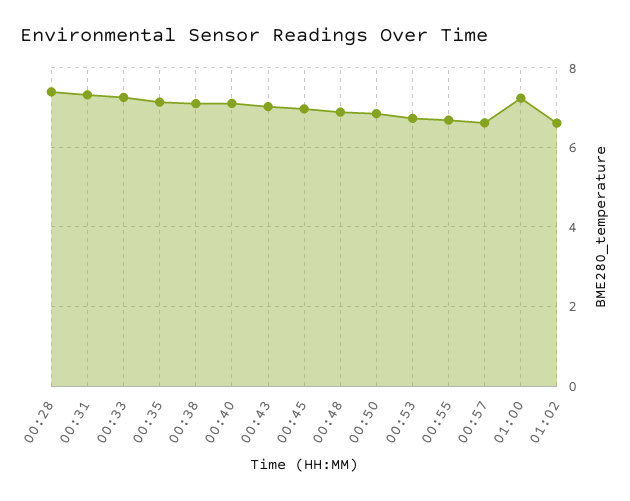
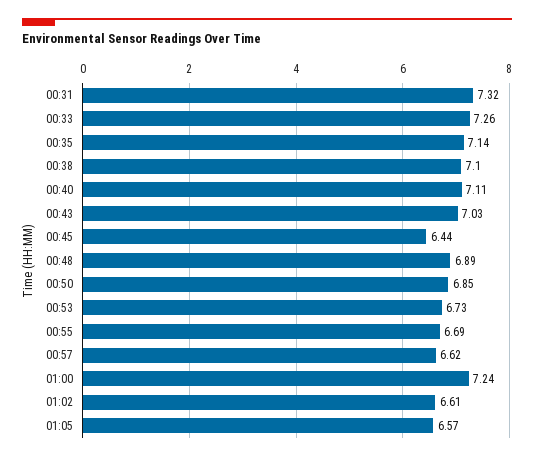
00:28: 7.4 -> none
00:45: 7 -> 6.44
01:05: none -> 6.57

